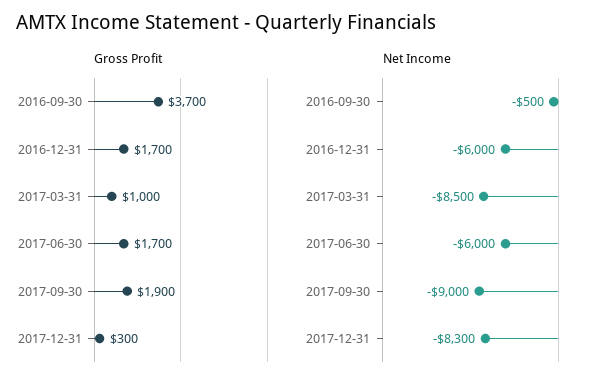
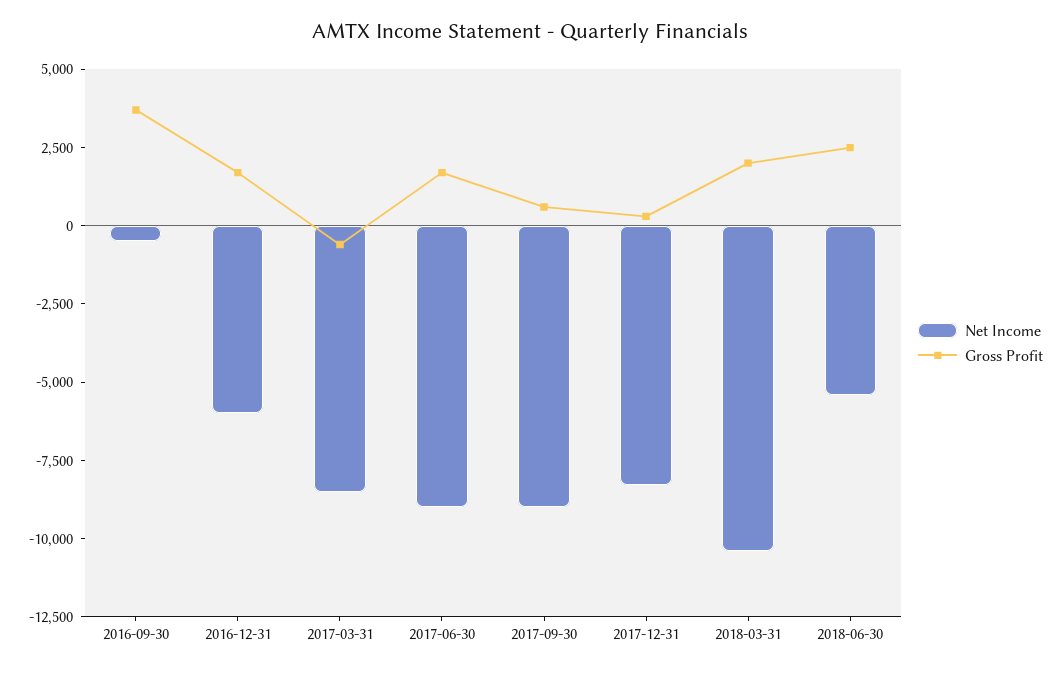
Gross Profit, 2017-03-31: 1000 -> -500
Gross Profit, 2017-09-30: 1900 -> 500
Net Income, 2017-06-30: -6000 -> -9000
Net Income, 2018-03-31: none -> -10500
Gross Profit, 2018-03-31: none -> 2000
Net Income, 2018-06-30: none -> -5500
Gross Profit, 2018-06-30: none -> 2500

